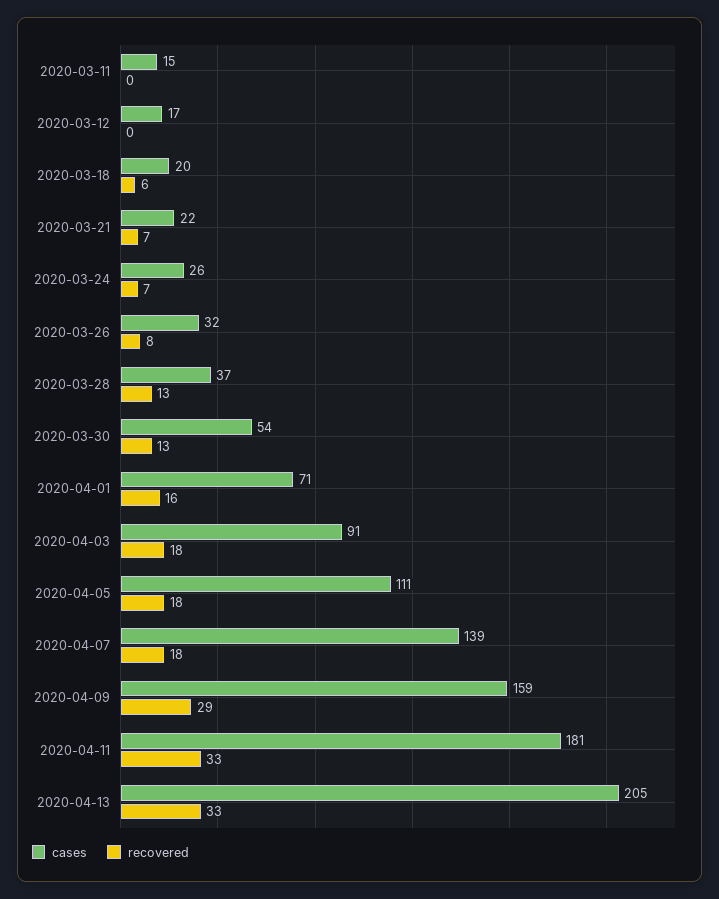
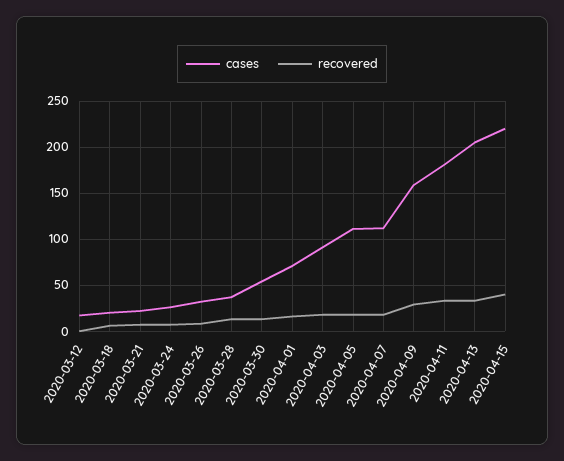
cases, 2020-03-11: 15 -> none
recovered, 2020-03-11: 0 -> none
cases, 2020-04-07: 139 -> 110
cases, 2020-04-15: none -> 220
recovered, 2020-04-15: none -> 40

